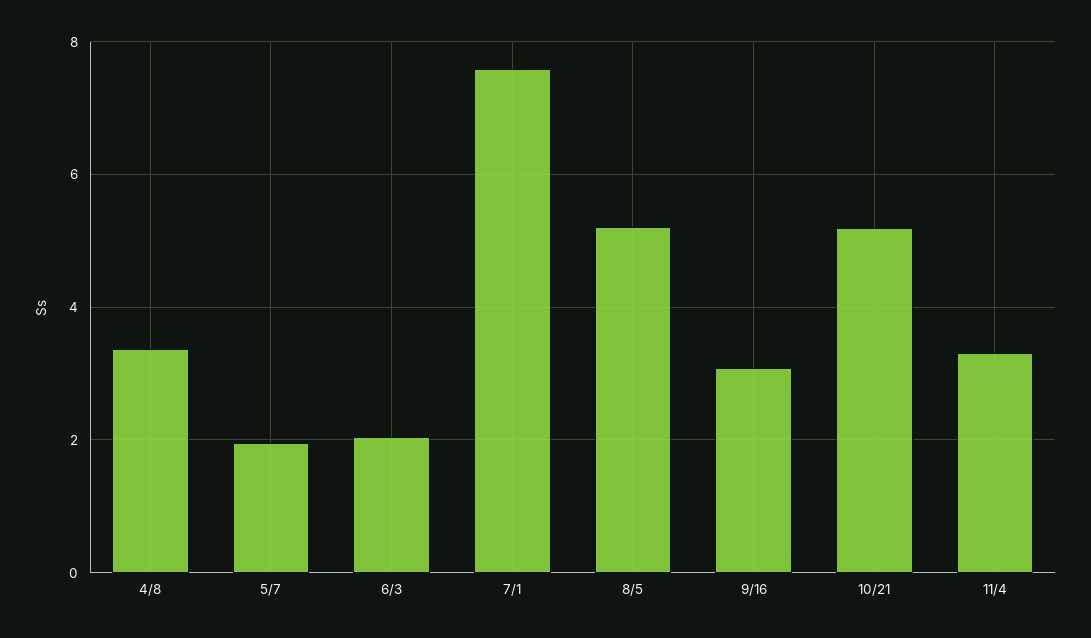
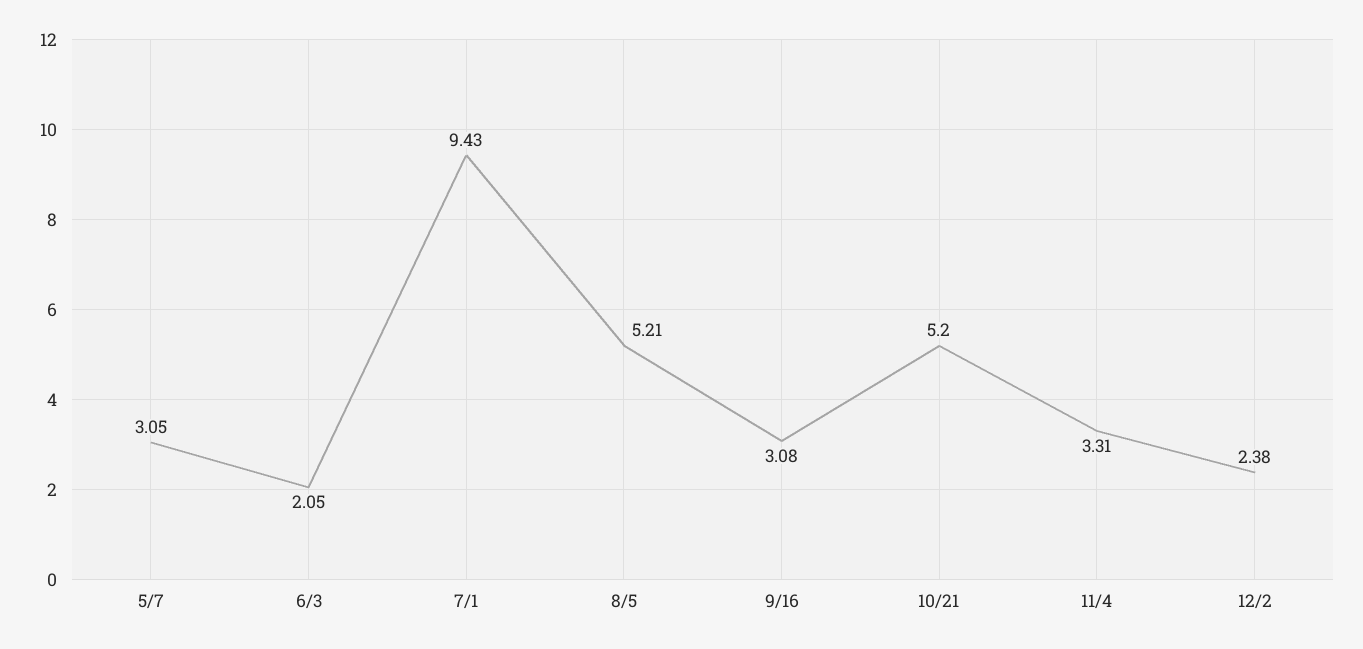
4/8: 3.4 -> none
5/7: 2 -> 3.05
7/1: 7.6 -> 9.43
12/2: none -> 2.38

